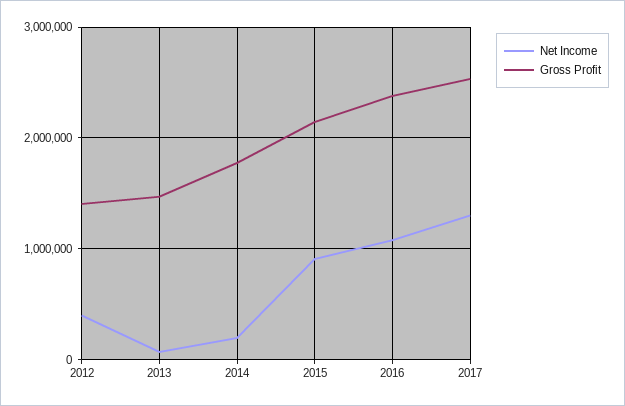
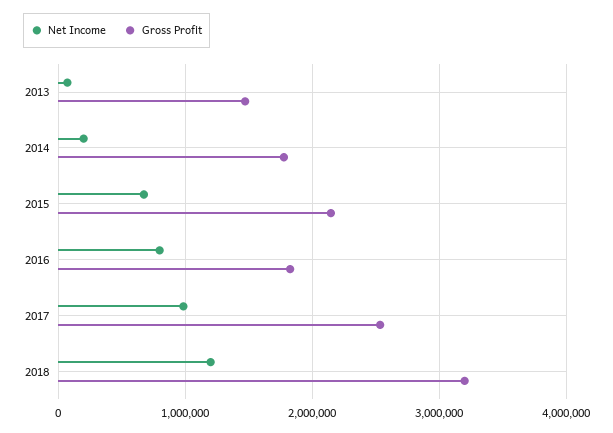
Net Income, 2012: 400000 -> none
Gross Profit, 2012: 1400000 -> none
Net Income, 2015: 900000 -> 700000
Net Income, 2016: 1100000 -> 800000
Gross Profit, 2016: 2400000 -> 1800000
Net Income, 2017: 1300000 -> 1000000
Net Income, 2018: none -> 1200000
Gross Profit, 2018: none -> 3200000

